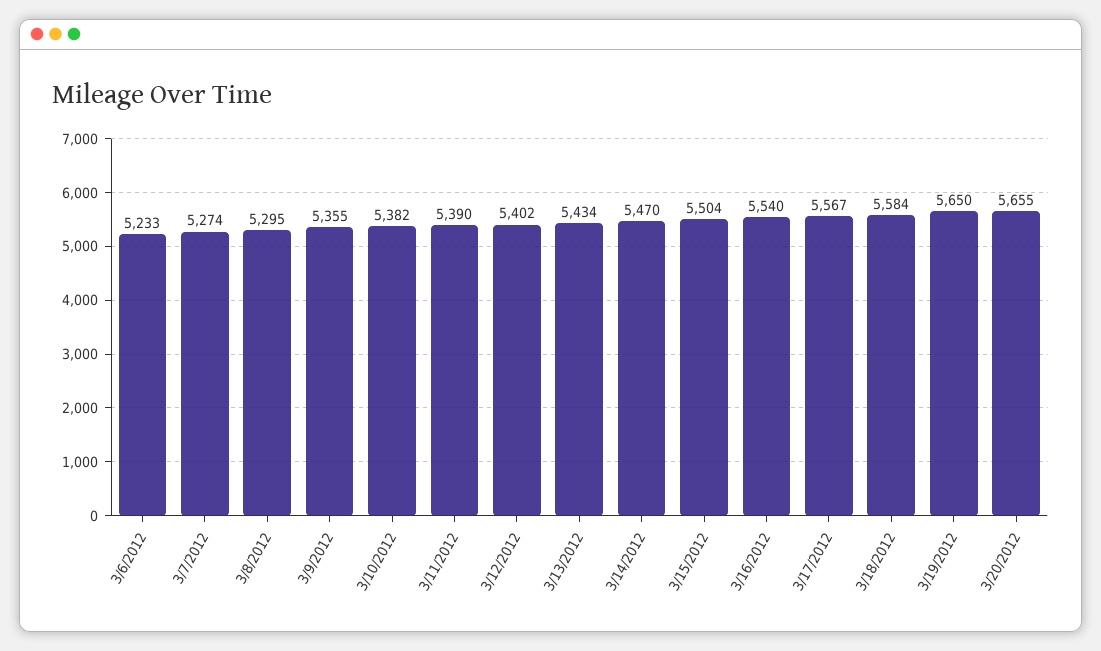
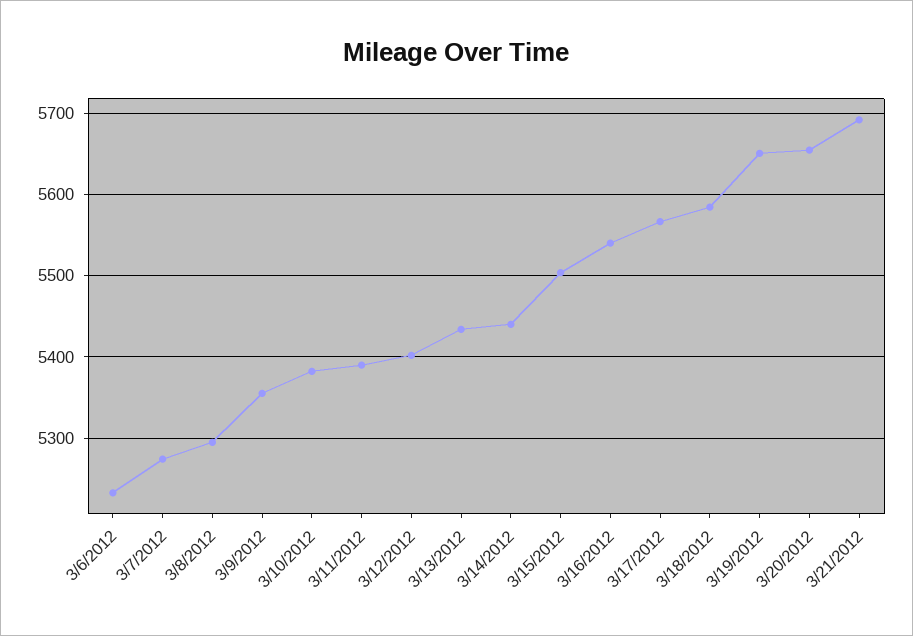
3/14/2012: 5470 -> 5440
3/21/2012: none -> 5690

